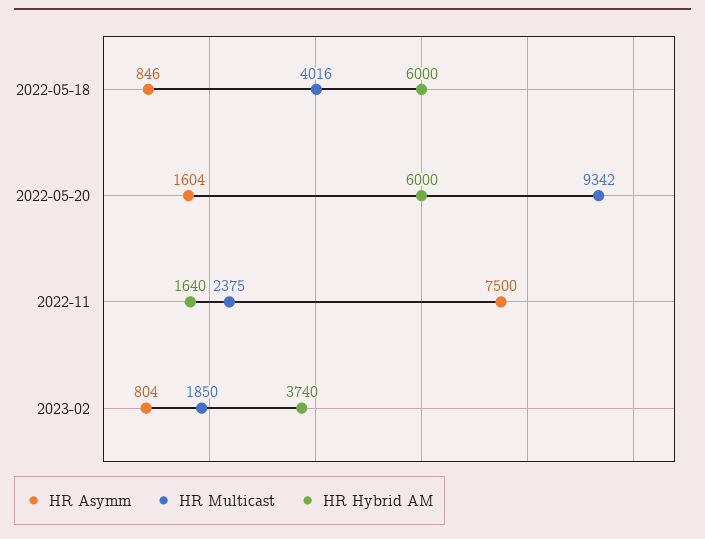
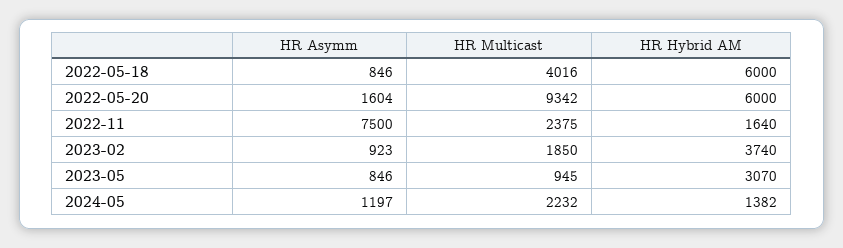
HR Asymm, 2023-02: 804 -> 923
HR Asymm, 2023-05: none -> 846
HR Multicast, 2023-05: none -> 945
HR Hybrid AM, 2023-05: none -> 3070
HR Asymm, 2024-05: none -> 1197
HR Multicast, 2024-05: none -> 2232
HR Hybrid AM, 2024-05: none -> 1382

